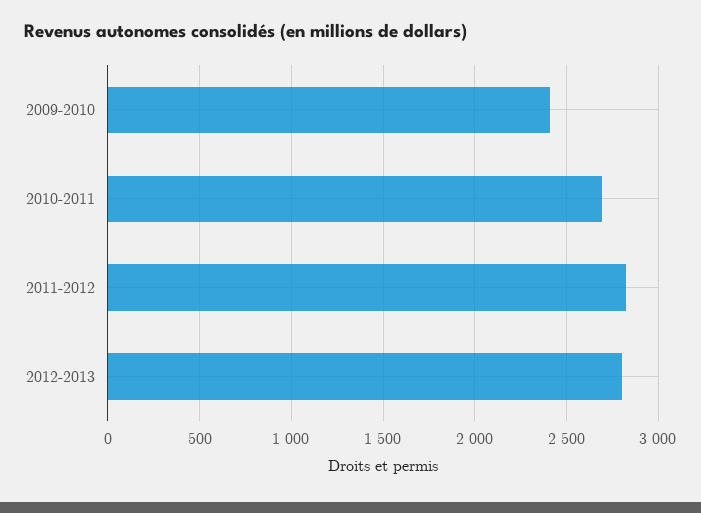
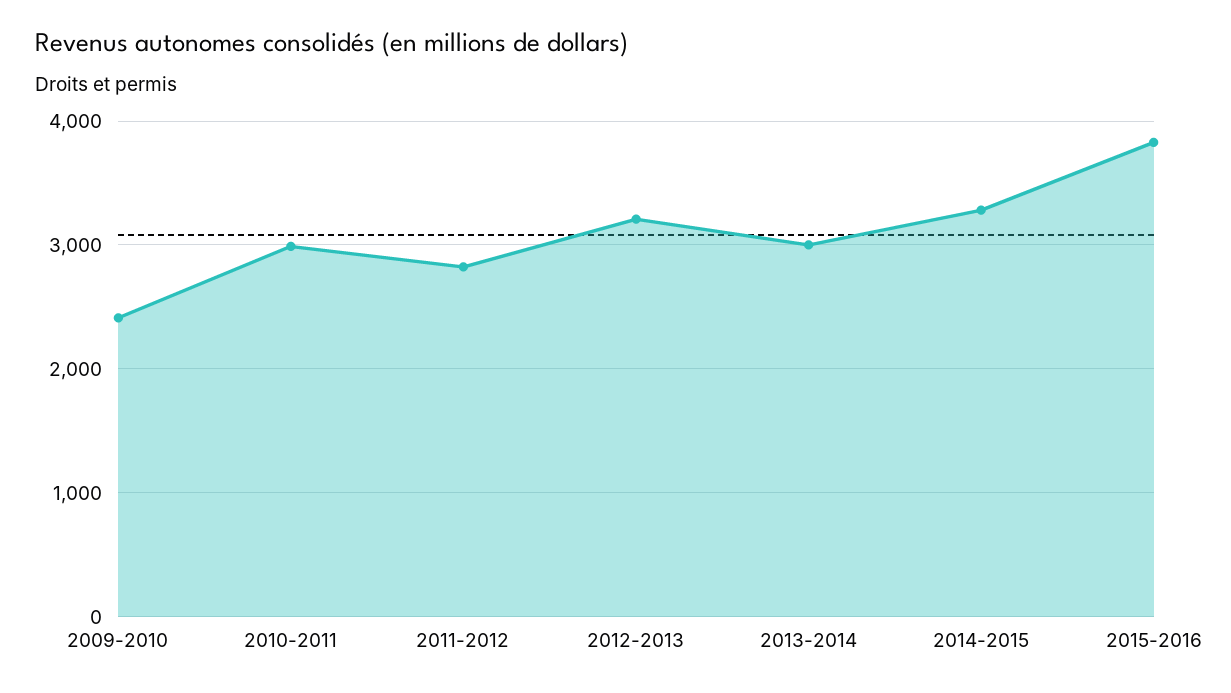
2010-2011: 2700 -> 3000
2012-2013: 2800 -> 3200
2013-2014: none -> 3000
2014-2015: none -> 3300
2015-2016: none -> 3800

